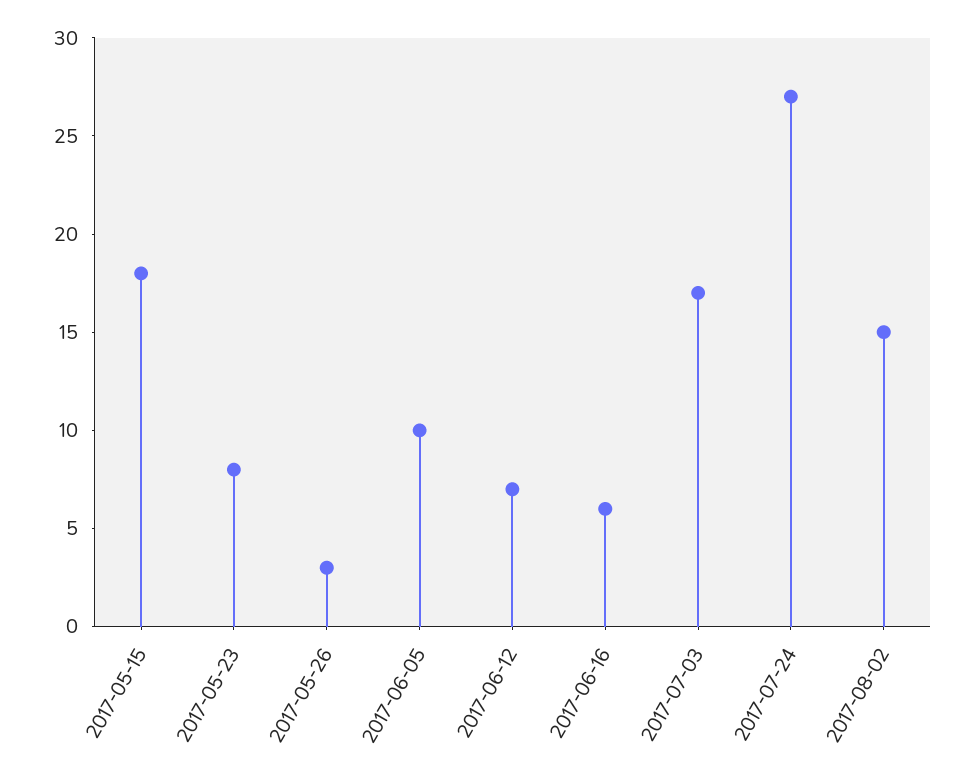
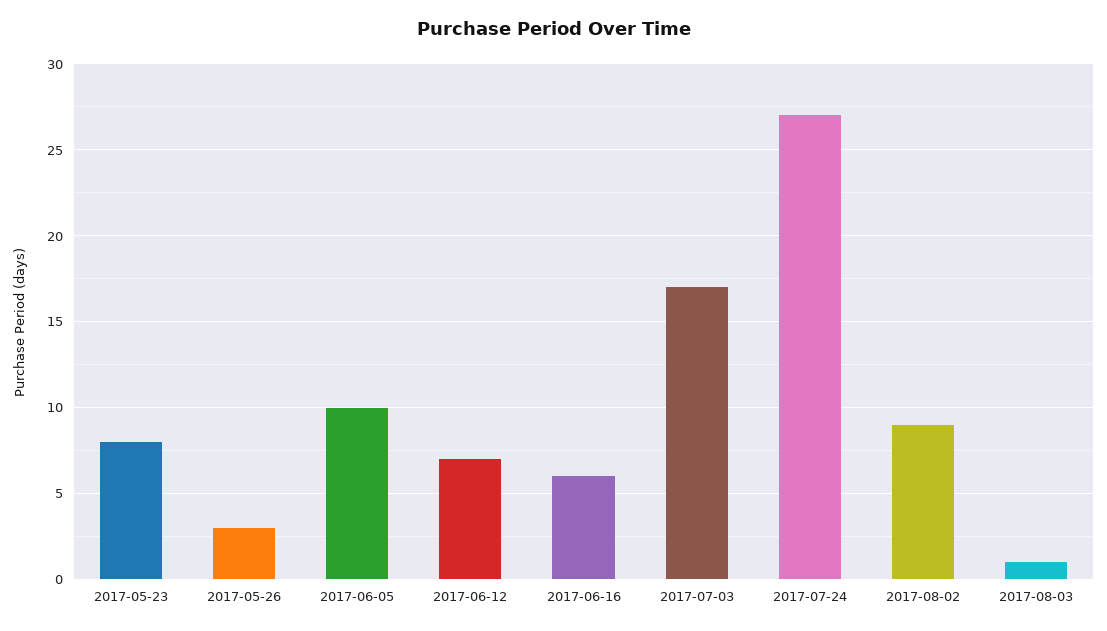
2017-05-15: 18 -> none
2017-08-02: 15 -> 9
2017-08-03: none -> 1

